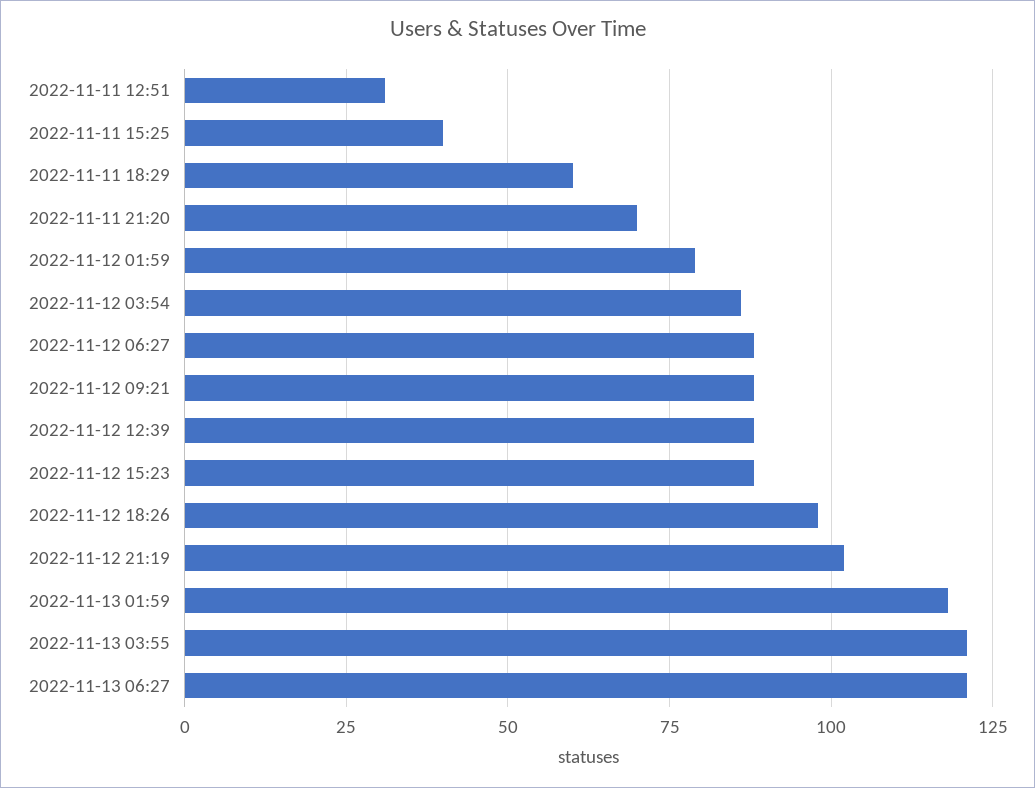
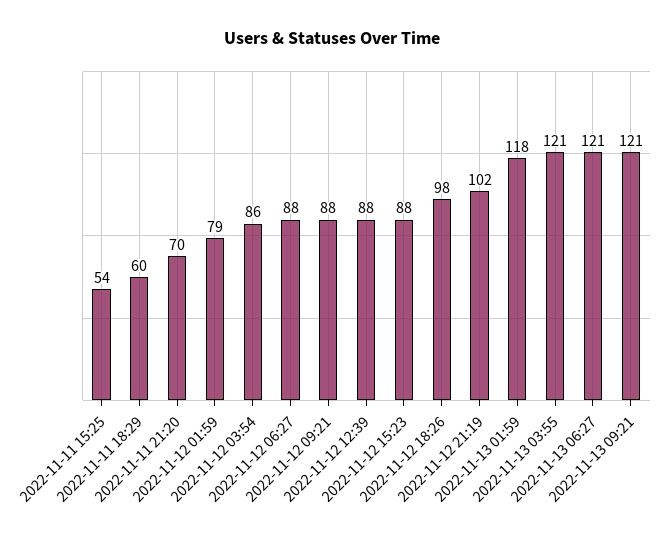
2022-11-11 12:51: 30 -> none
2022-11-11 15:25: 40 -> 54
2022-11-13 09:21: none -> 121

